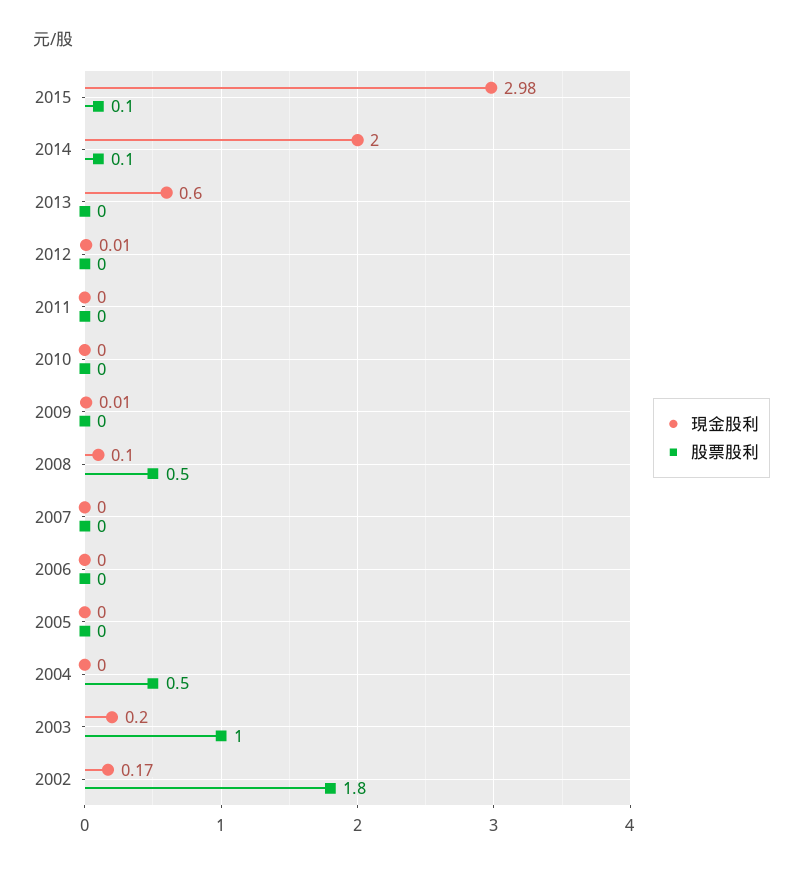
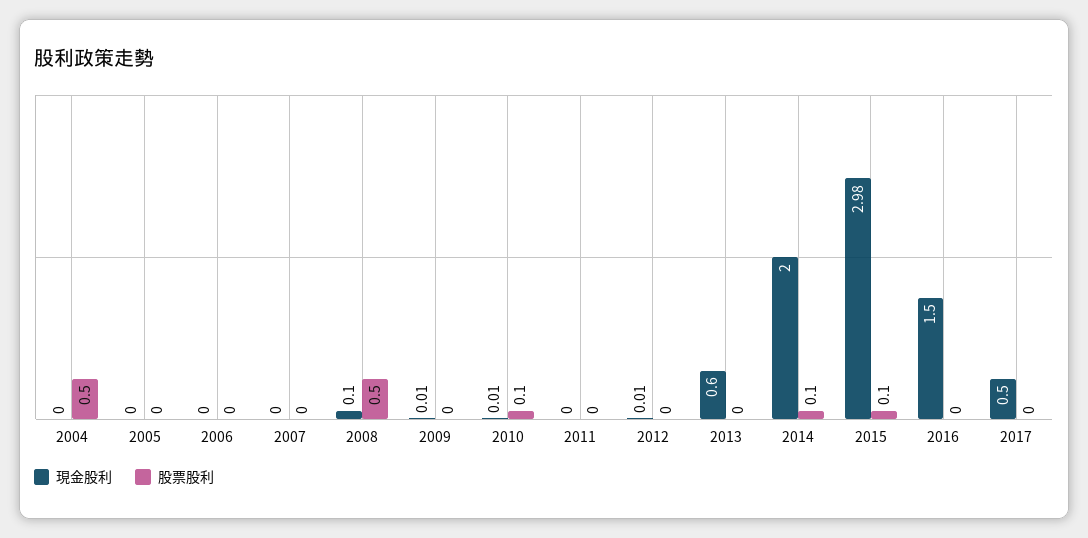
現金股利, 2010: 0 -> 0.01
股票股利, 2010: 0 -> 0.1
現金股利, 2003: 0.2 -> none
股票股利, 2003: 1 -> none
現金股利, 2002: 0.17 -> none
股票股利, 2002: 1.8 -> none
現金股利, 2016: none -> 1.5
股票股利, 2016: none -> 0
現金股利, 2017: none -> 0.5
股票股利, 2017: none -> 0

